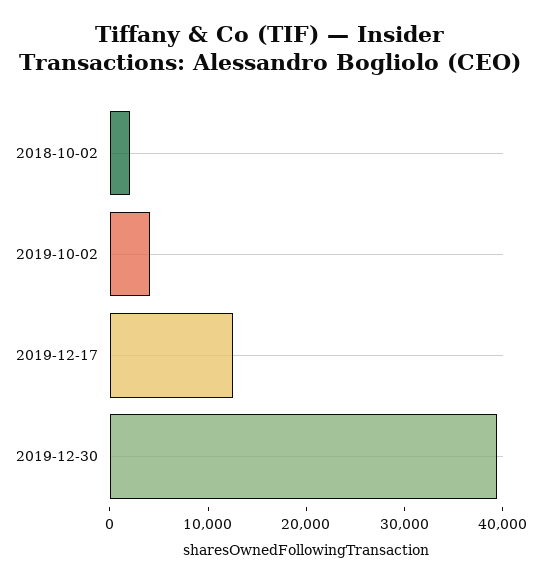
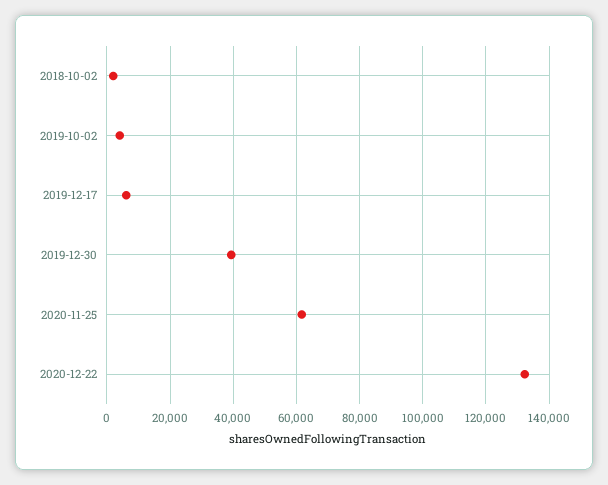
2019-12-17: 12000 -> 6000
2020-11-25: none -> 62000
2020-12-22: none -> 132000

